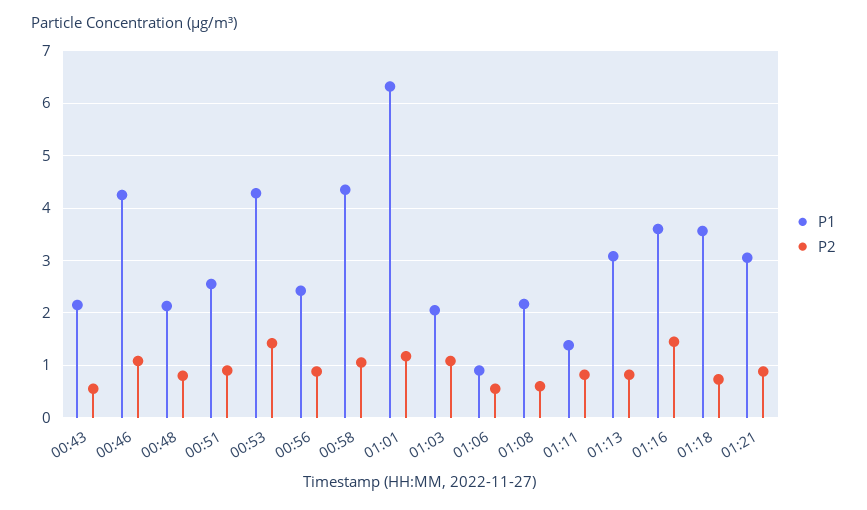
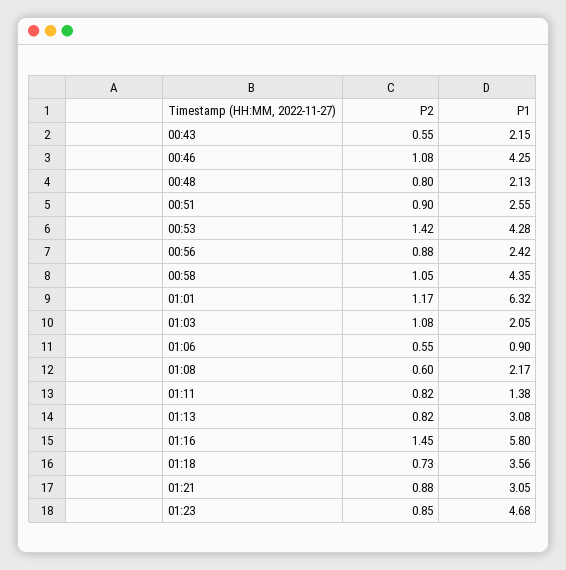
P1, 01:16: 3.6 -> 5.8
P2, 01:23: none -> 0.85
P1, 01:23: none -> 4.68

